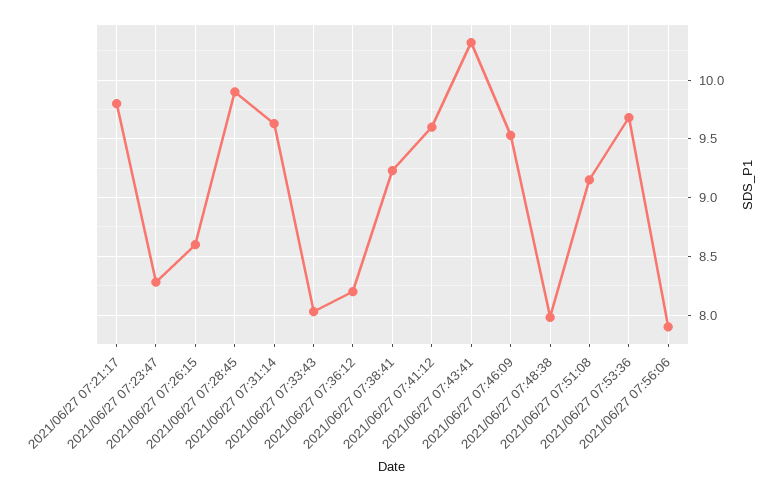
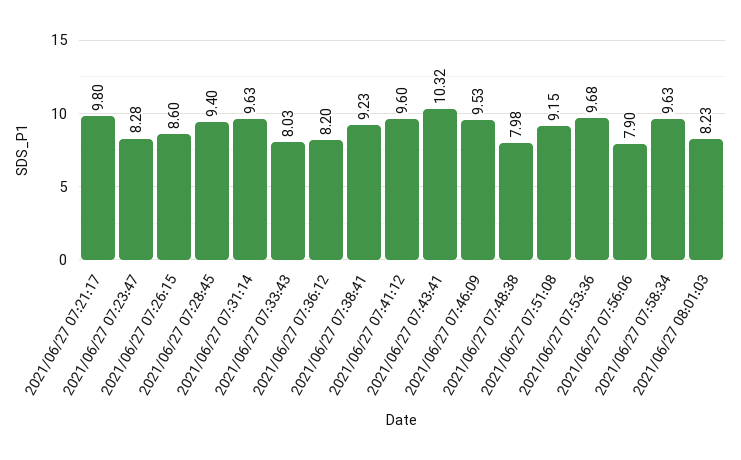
2021/06/27 07:28:45: 9.9 -> 9.4
2021/06/27 07:58:34: none -> 9.63
2021/06/27 08:01:03: none -> 8.23

